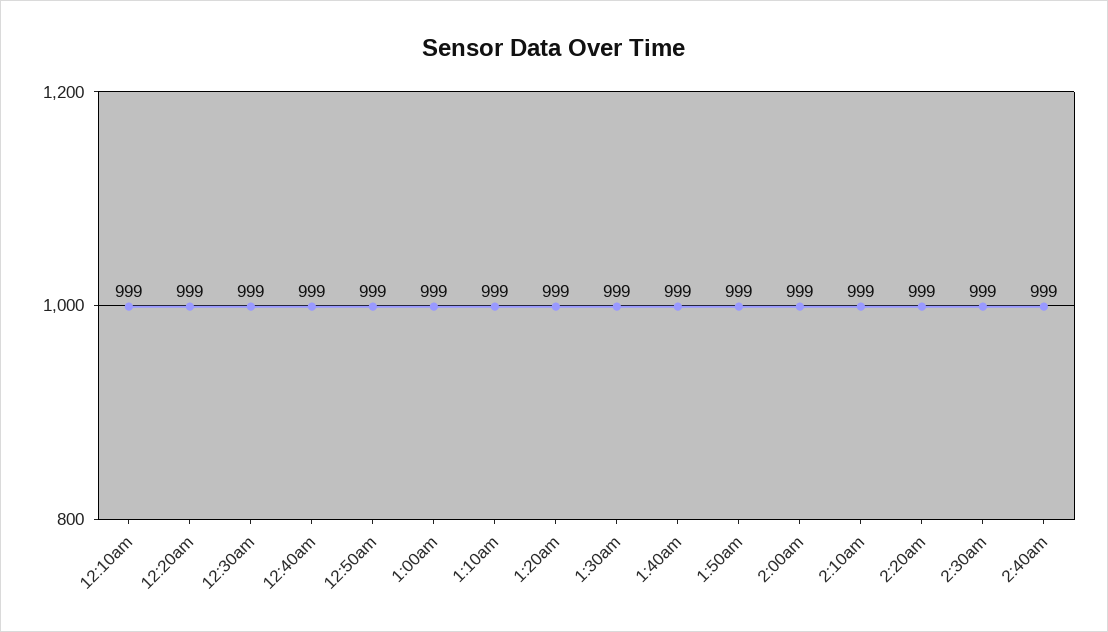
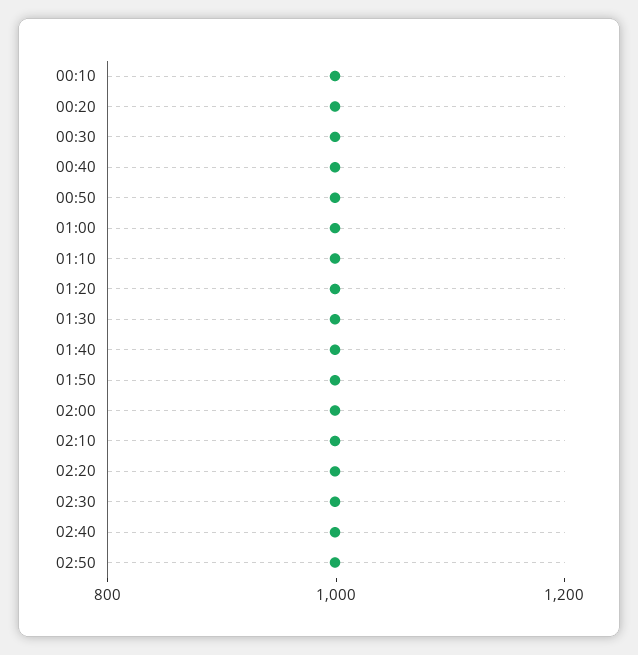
02:50: none -> 1000

